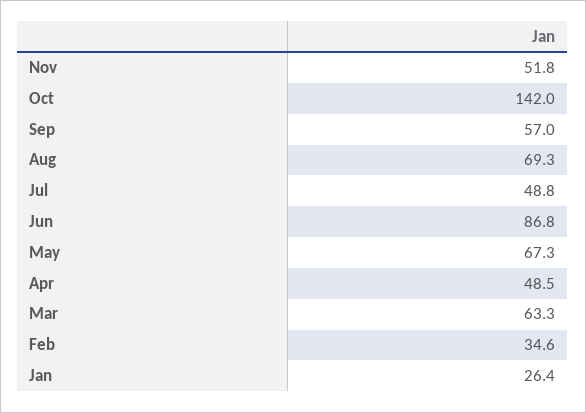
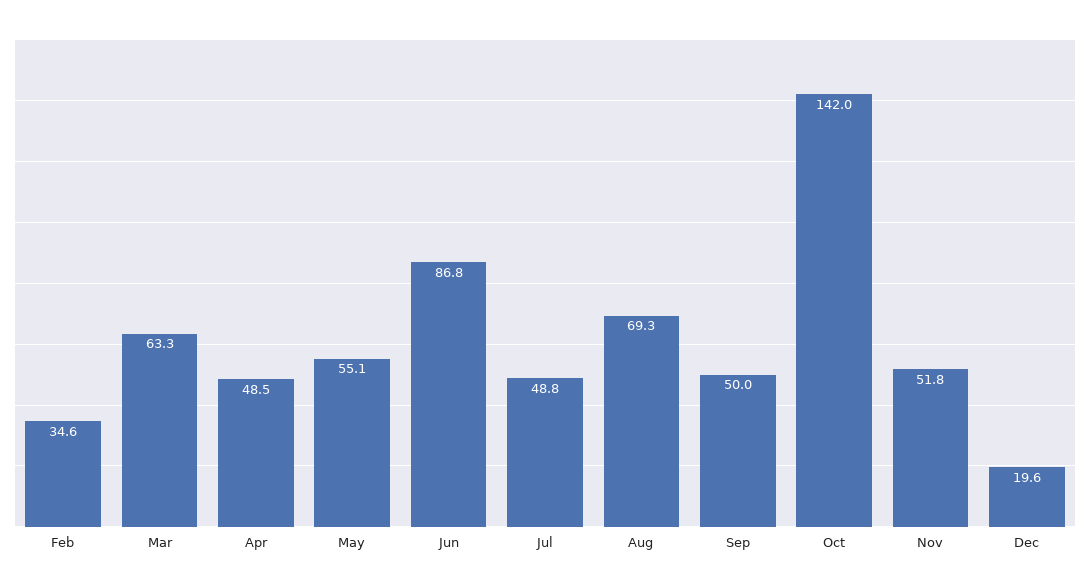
Sep: 57 -> 50
May: 67.3 -> 55.1
Jan: 26.4 -> none
Dec: none -> 19.6

